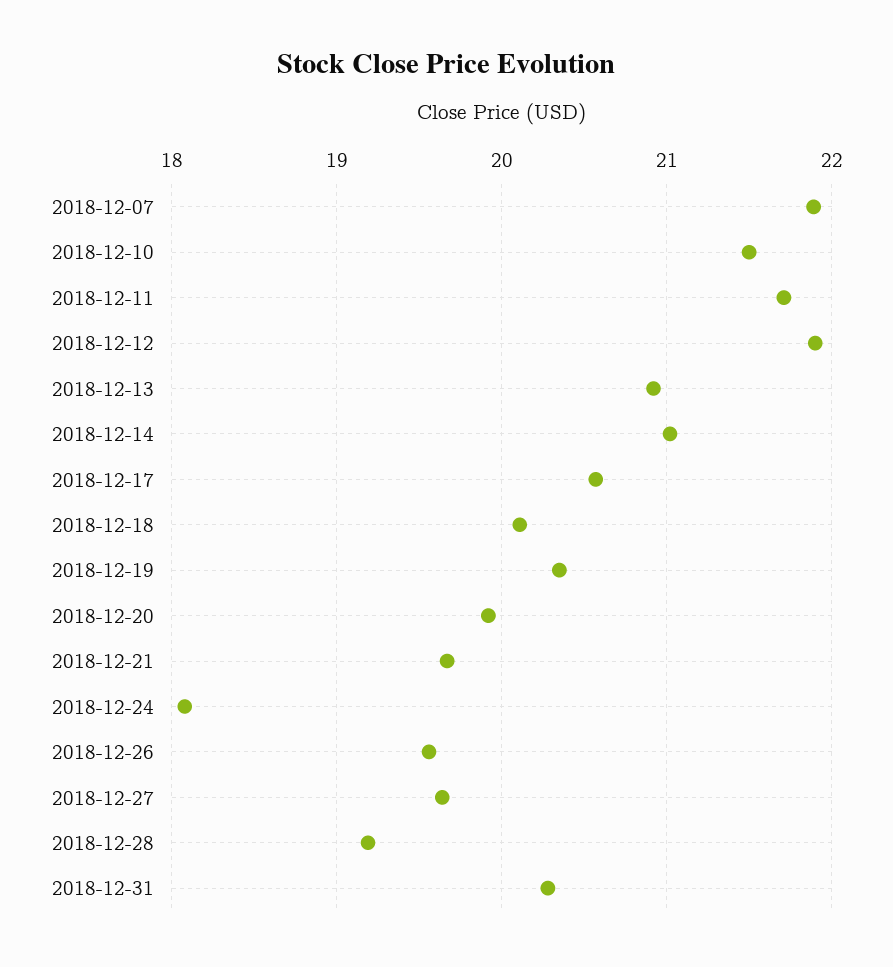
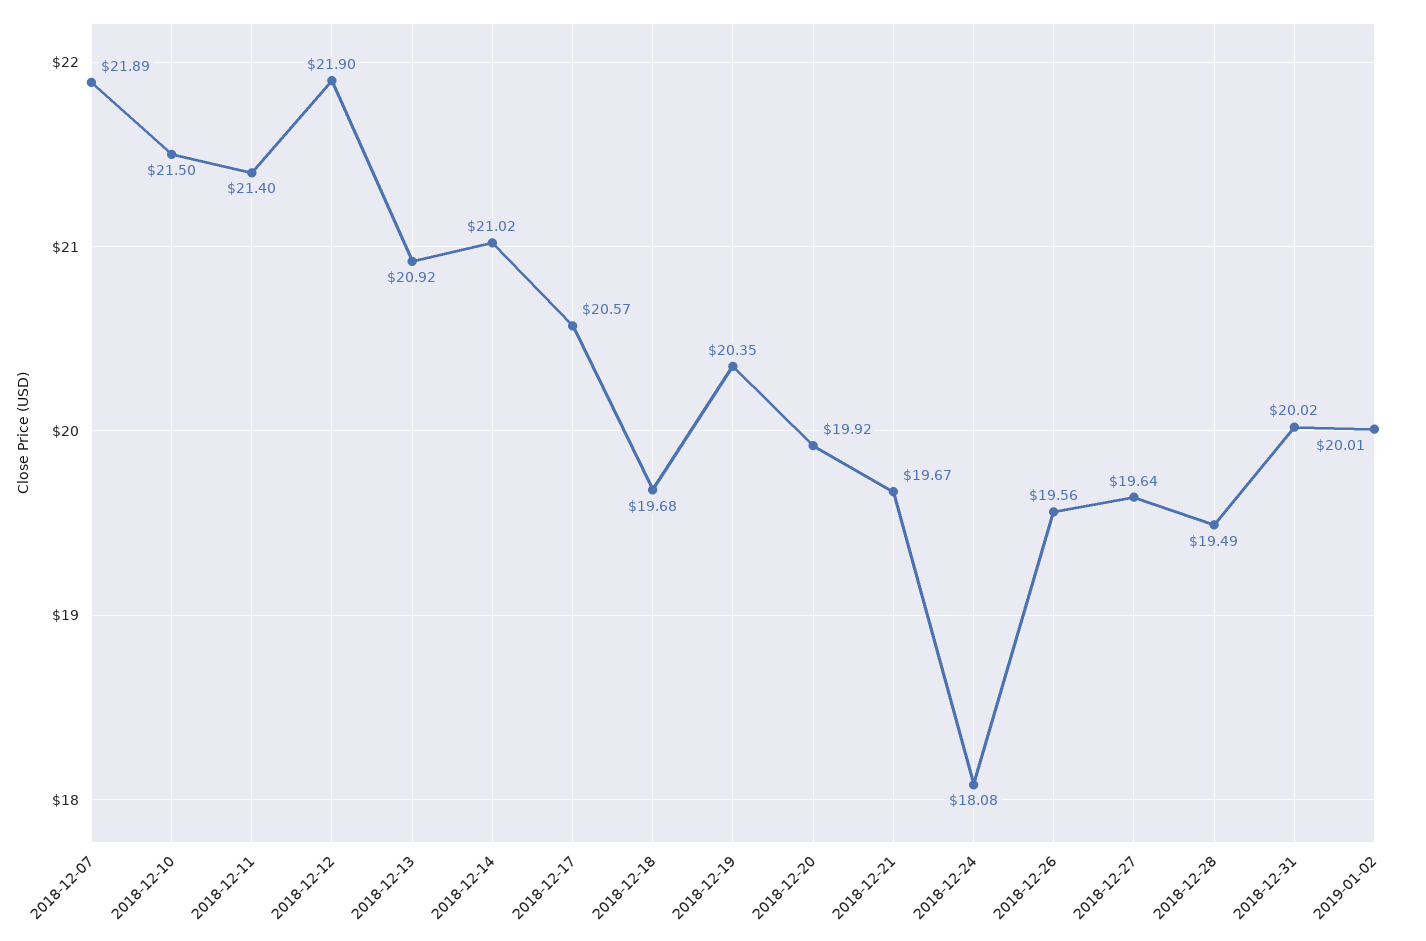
2018-12-11: 21.7 -> 21.4
2018-12-18: 20.1 -> 19.68
2018-12-28: 19.2 -> 19.49
2018-12-31: 20.3 -> 20.02
2019-01-02: none -> 20.01

